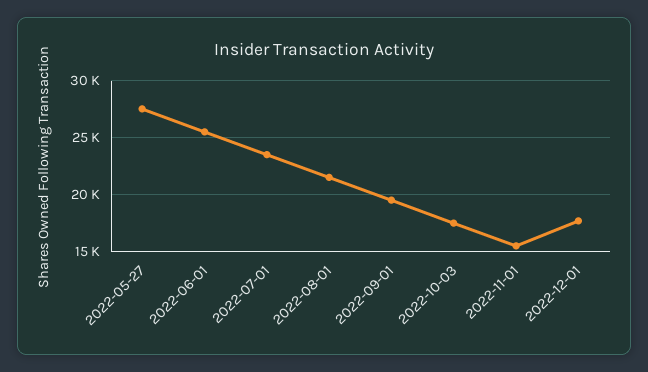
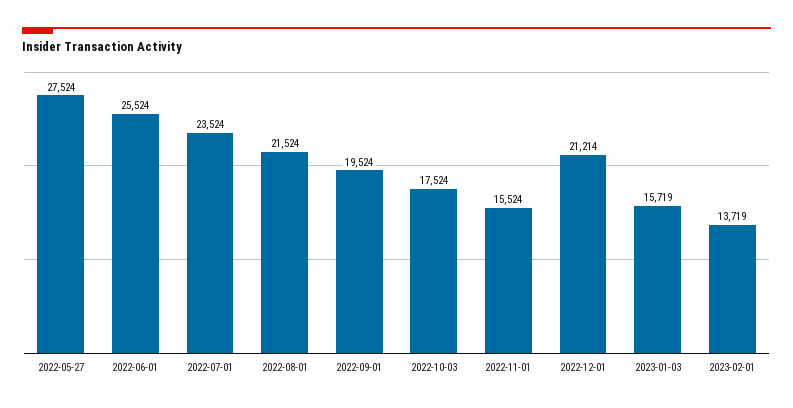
2022-12-01: 18000 -> 21214
2023-01-03: none -> 15719
2023-02-01: none -> 13719

